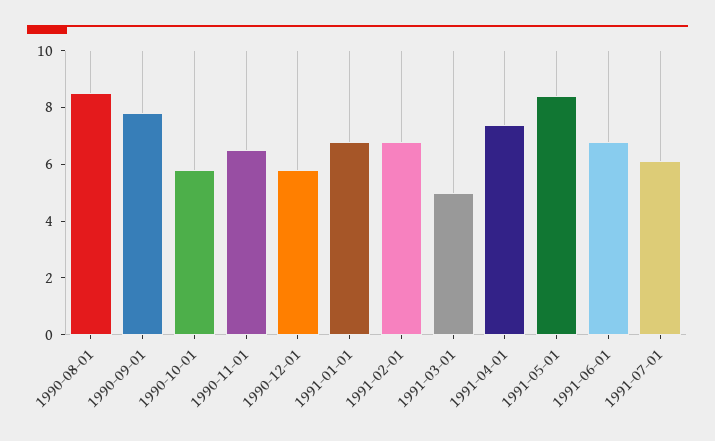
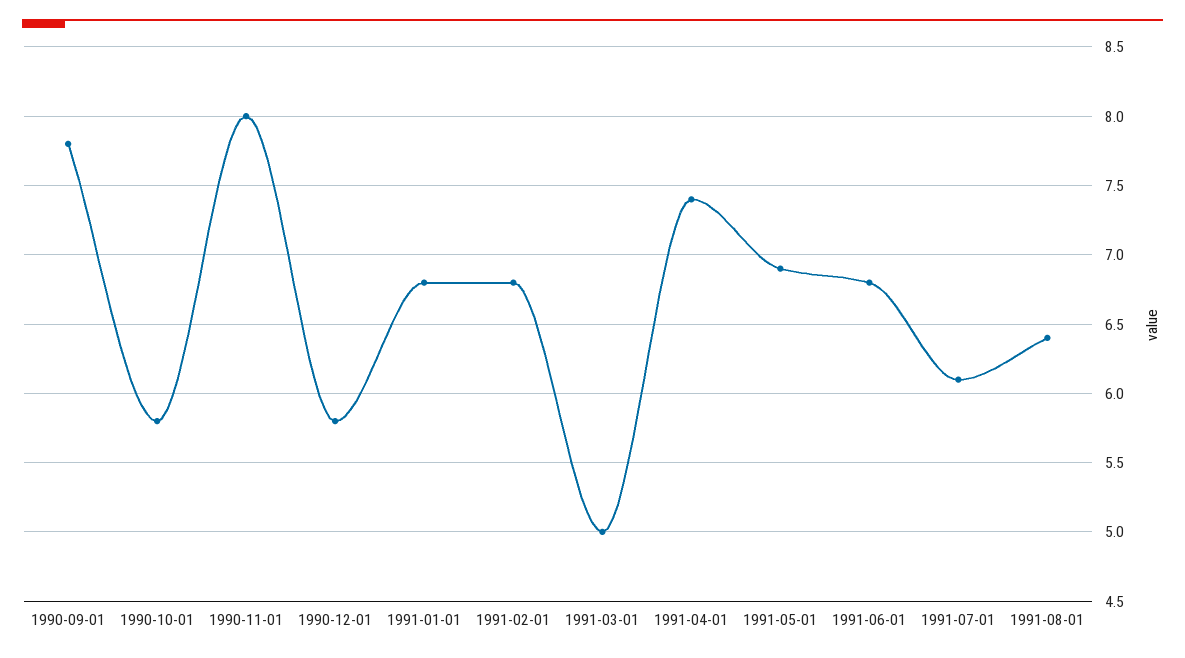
1990-08-01: 8.5 -> none
1990-11-01: 6.5 -> 8
1991-05-01: 8.5 -> 6.9
1991-08-01: none -> 6.4

